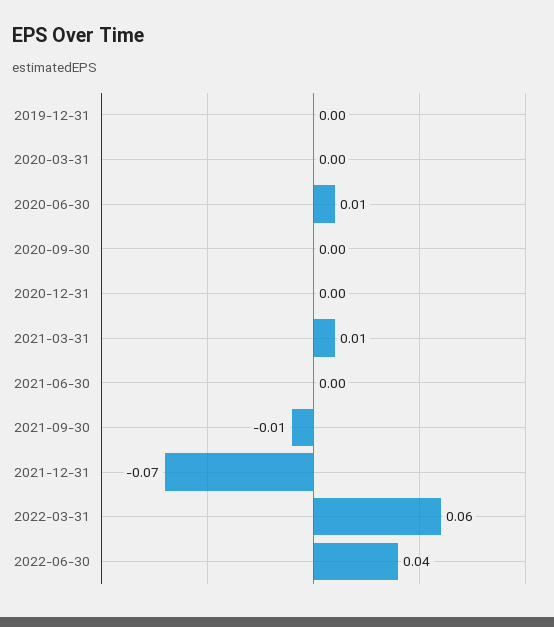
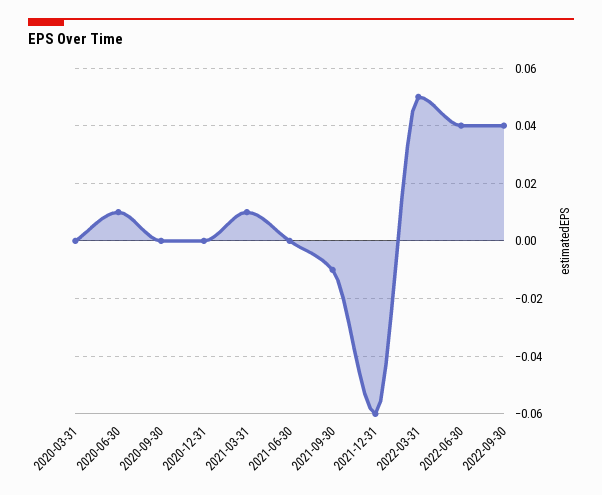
2019-12-31: 0 -> none
2021-12-31: -0.07 -> -0.06
2022-03-31: 0.06 -> 0.05
2022-09-30: none -> 0.04

